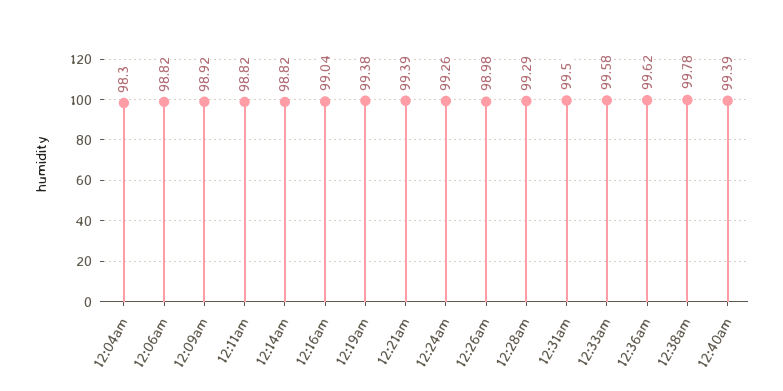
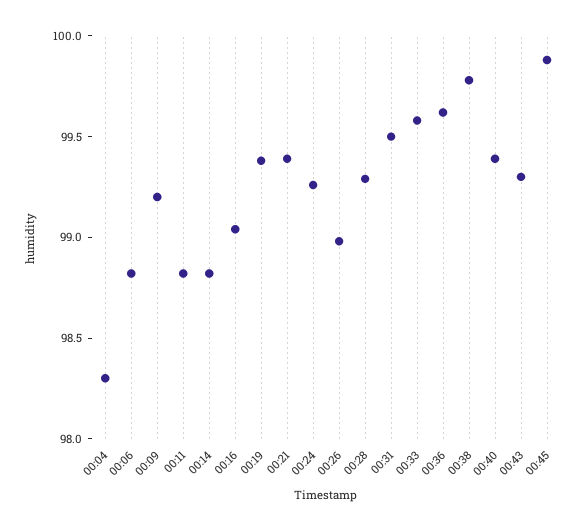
12:09am: 98.92 -> 99.2
00:43: none -> 99.3
00:45: none -> 99.9

